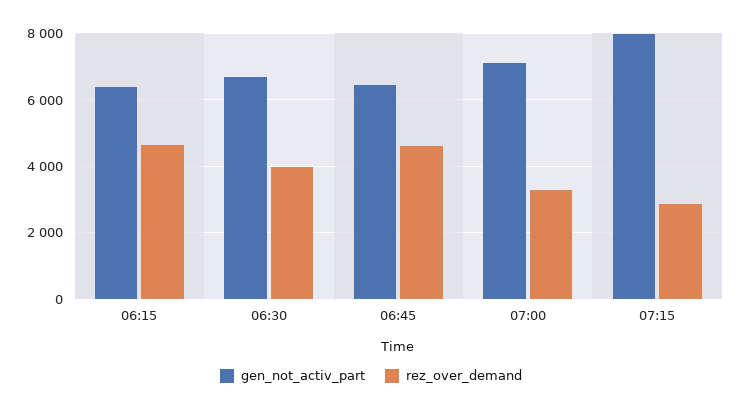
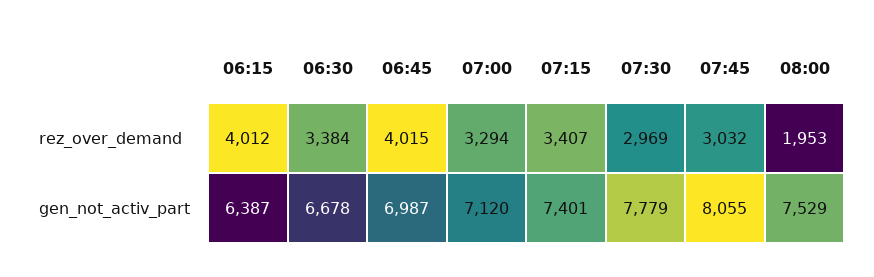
rez_over_demand, 06:15: 4600 -> 4012
rez_over_demand, 06:30: 4000 -> 3384
gen_not_activ_part, 06:45: 6400 -> 6987
rez_over_demand, 06:45: 4600 -> 4015
gen_not_activ_part, 07:15: 8000 -> 7401
rez_over_demand, 07:15: 2800 -> 3407
rez_over_demand, 07:30: none -> 2969
rez_over_demand, 07:45: none -> 3032
rez_over_demand, 08:00: none -> 1953
gen_not_activ_part, 07:30: none -> 7779
gen_not_activ_part, 07:45: none -> 8055
gen_not_activ_part, 08:00: none -> 7529

